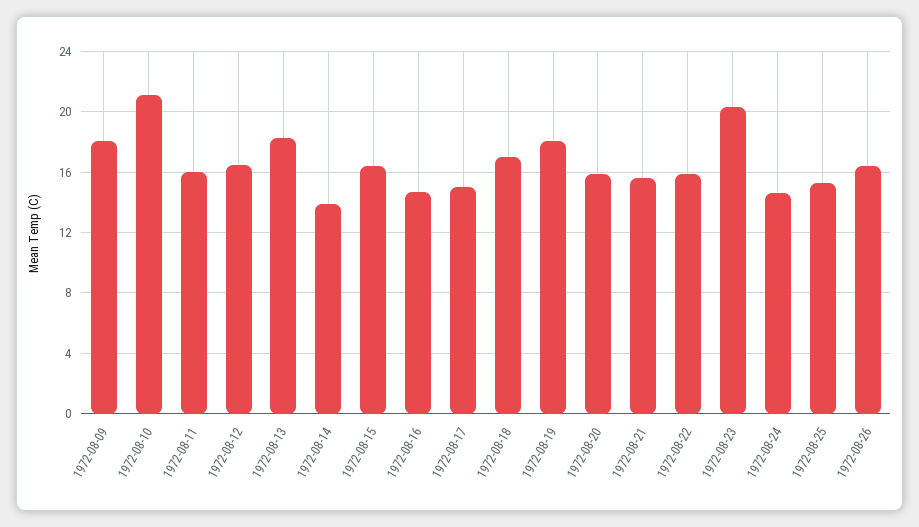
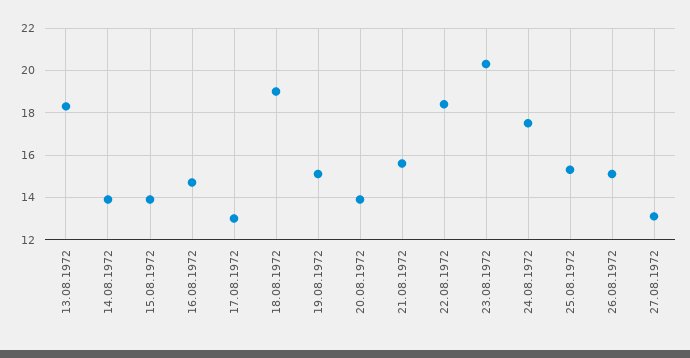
1972-08-09: 18 -> none
1972-08-10: 21 -> none
1972-08-11: 16 -> none
1972-08-12: 16.5 -> none
1972-08-15: 16.5 -> 14
1972-08-17: 15 -> 13
1972-08-18: 17 -> 19
1972-08-19: 18 -> 15
1972-08-20: 16 -> 14
1972-08-22: 16 -> 18.5
1972-08-24: 14.5 -> 17.5
1972-08-26: 16.5 -> 15
27.08.1972: none -> 13

